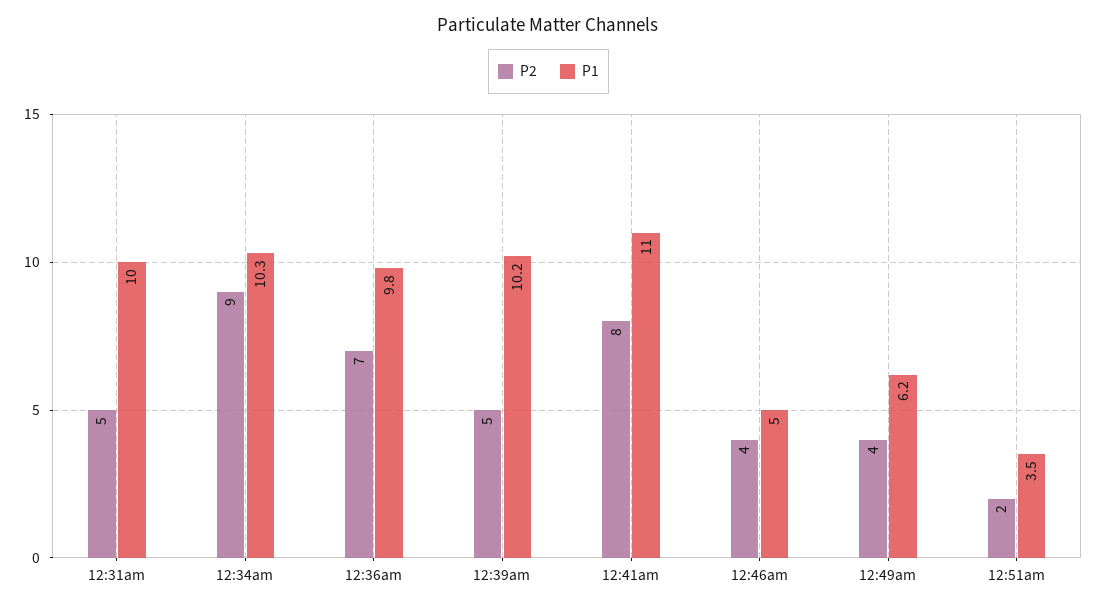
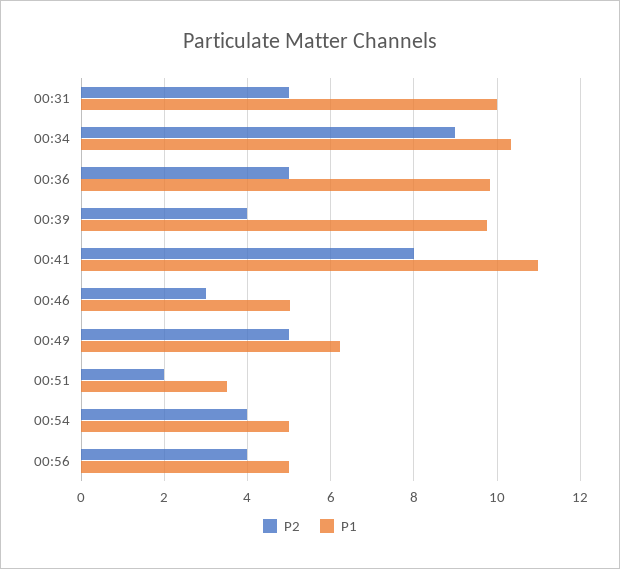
P2, 12:36am: 7 -> 5
P2, 12:39am: 5 -> 4
P1, 12:39am: 10.2 -> 9.8
P2, 12:46am: 4 -> 3
P2, 12:49am: 4 -> 5
P2, 00:54: none -> 4
P1, 00:54: none -> 5
P2, 00:56: none -> 4
P1, 00:56: none -> 5

